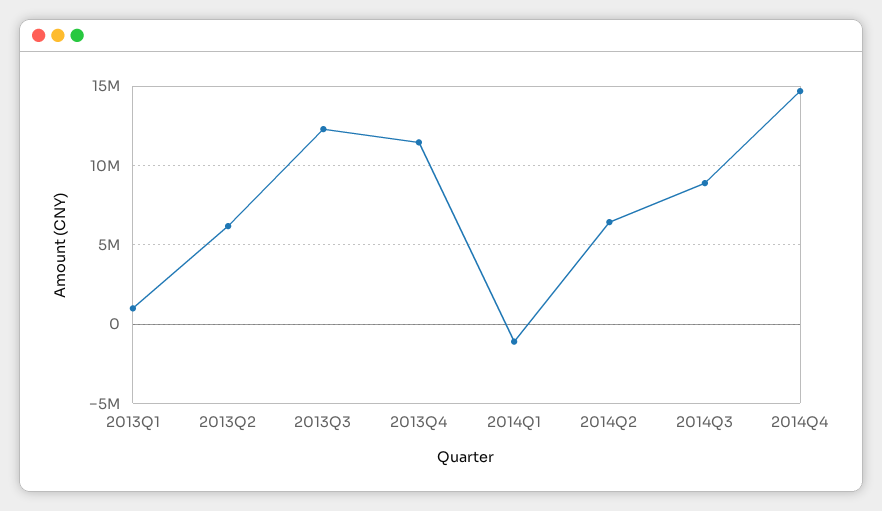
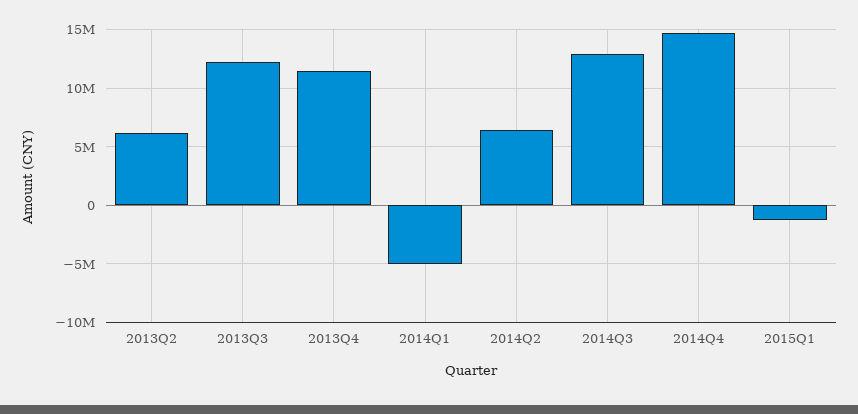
2013Q1: 1000000 -> none
2014Q1: -1000000 -> -5000000
2014Q3: 9000000 -> 13000000
2015Q1: none -> -1000000

